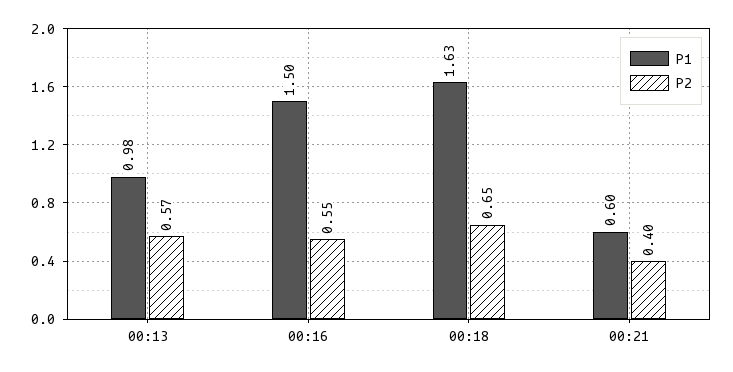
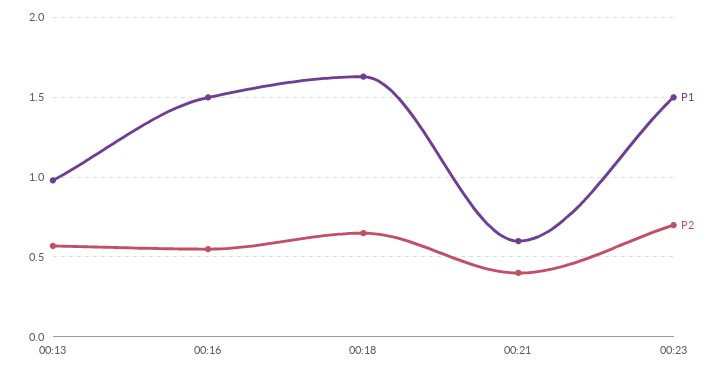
P1, 00:23: none -> 1.5
P2, 00:23: none -> 0.7

